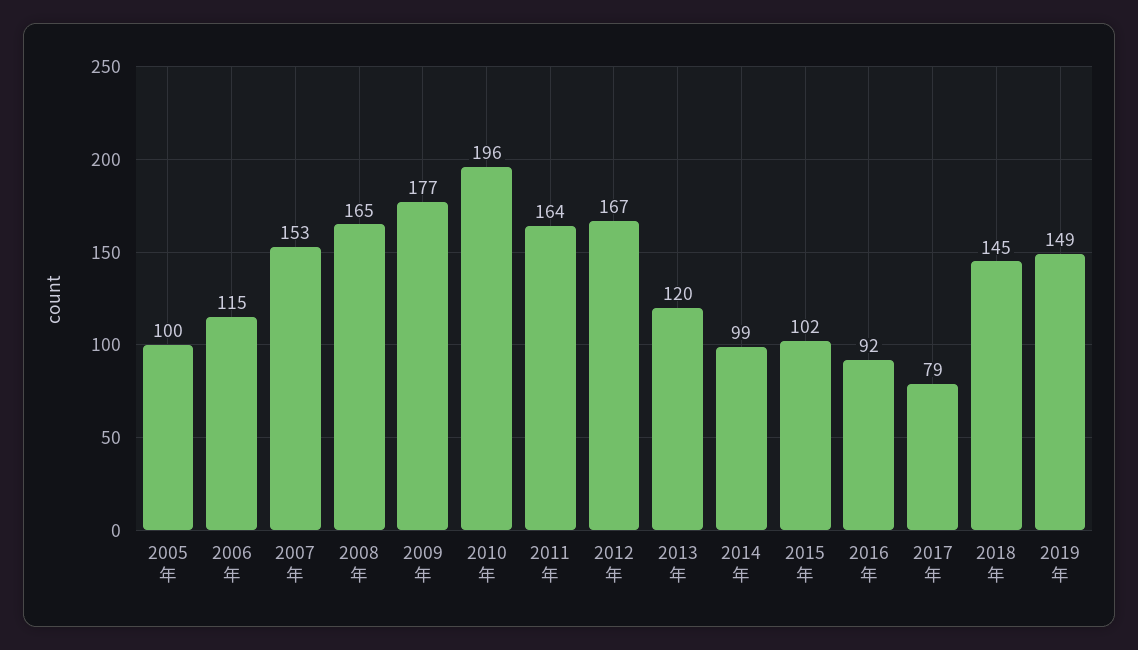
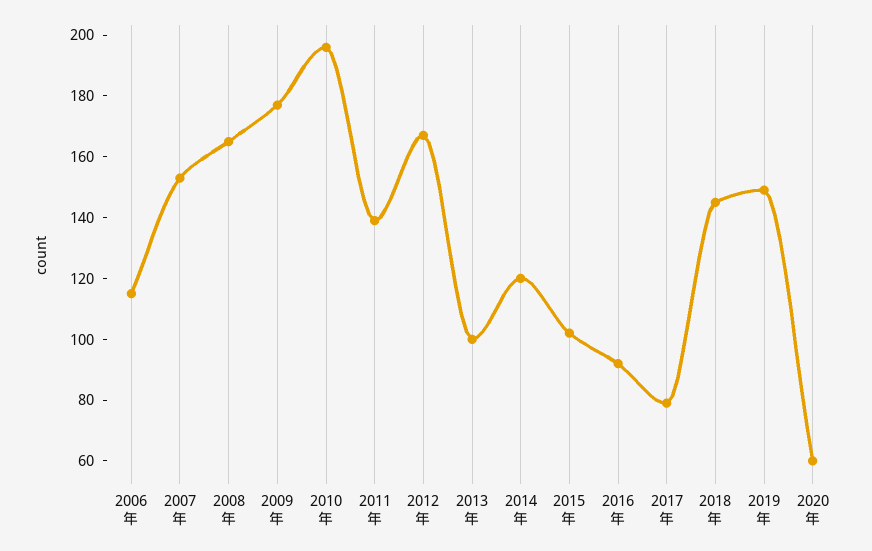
2005年: 100 -> none
2011年: 164 -> 140
2013年: 120 -> 100
2014年: 99 -> 120
2020年: none -> 60

